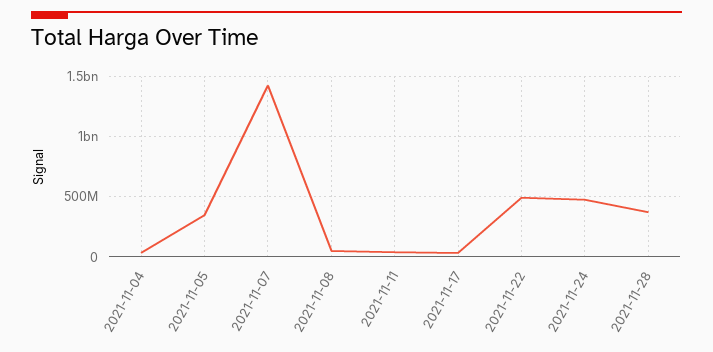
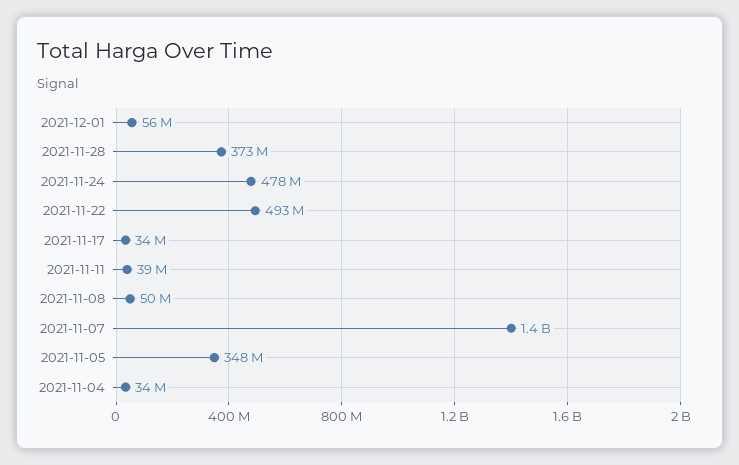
2021-12-01: none -> 56000000

